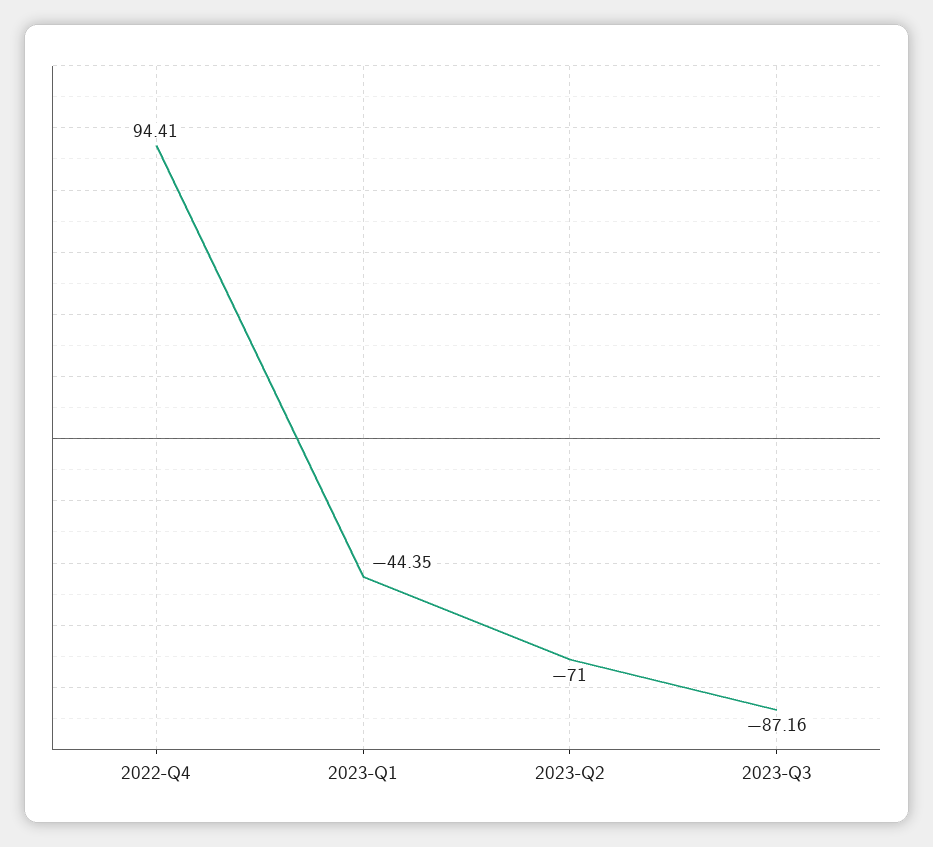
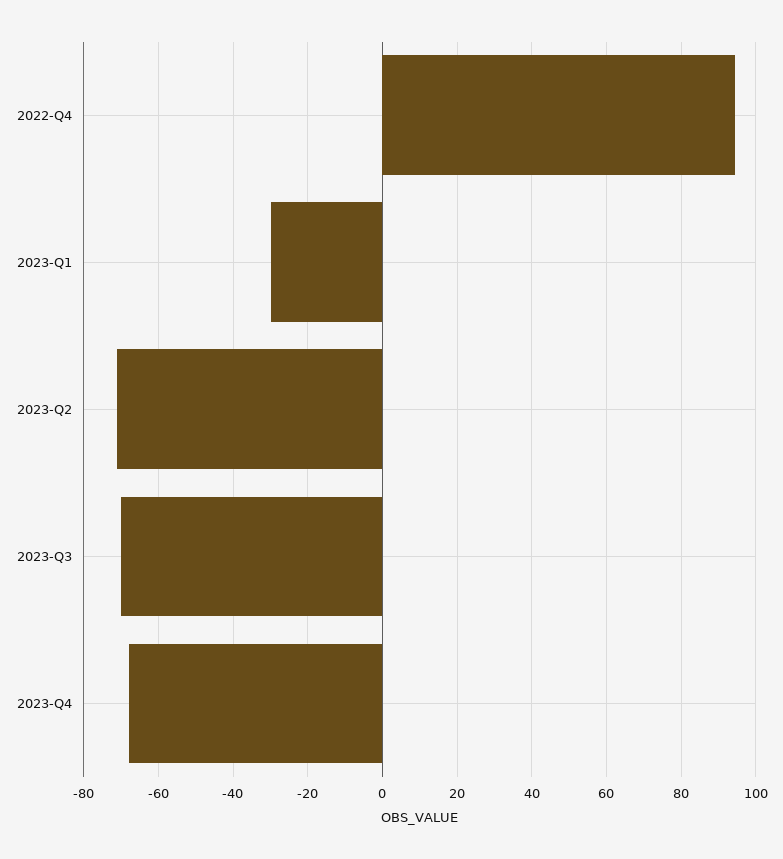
2023-Q1: -44.35 -> -30
2023-Q3: -87.16 -> -70
2023-Q4: none -> -68

